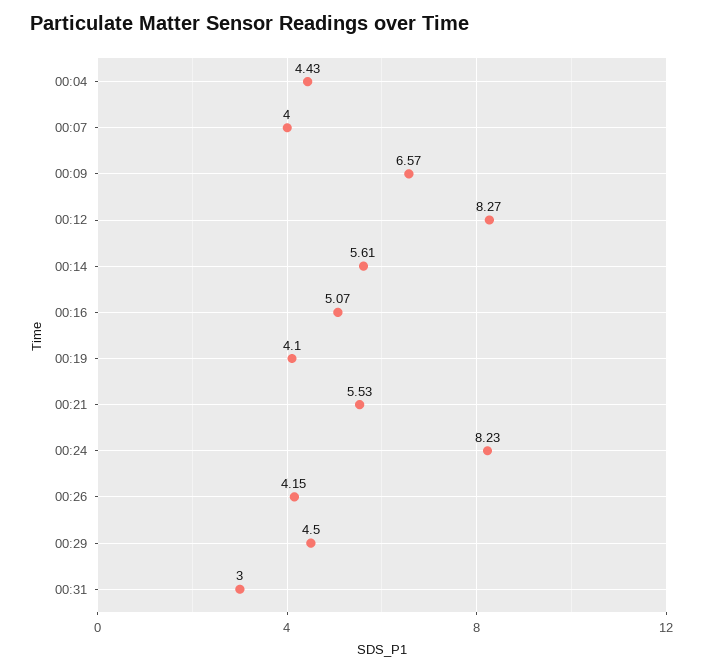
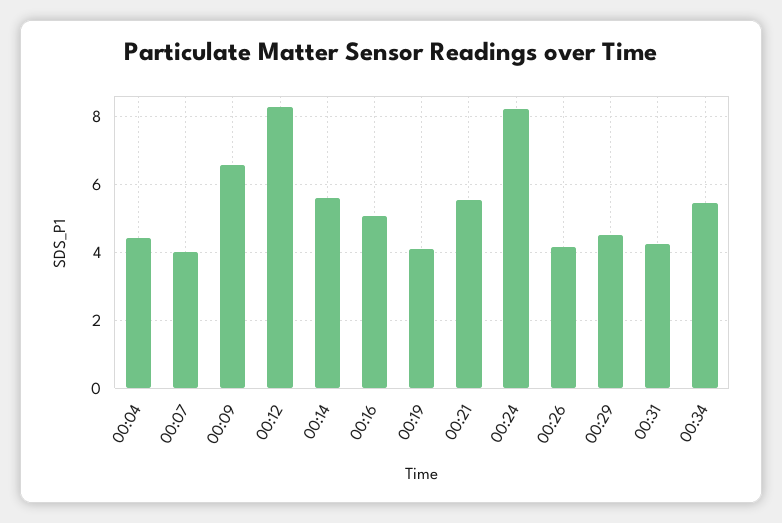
00:31: 3 -> 4.2
00:34: none -> 5.4

